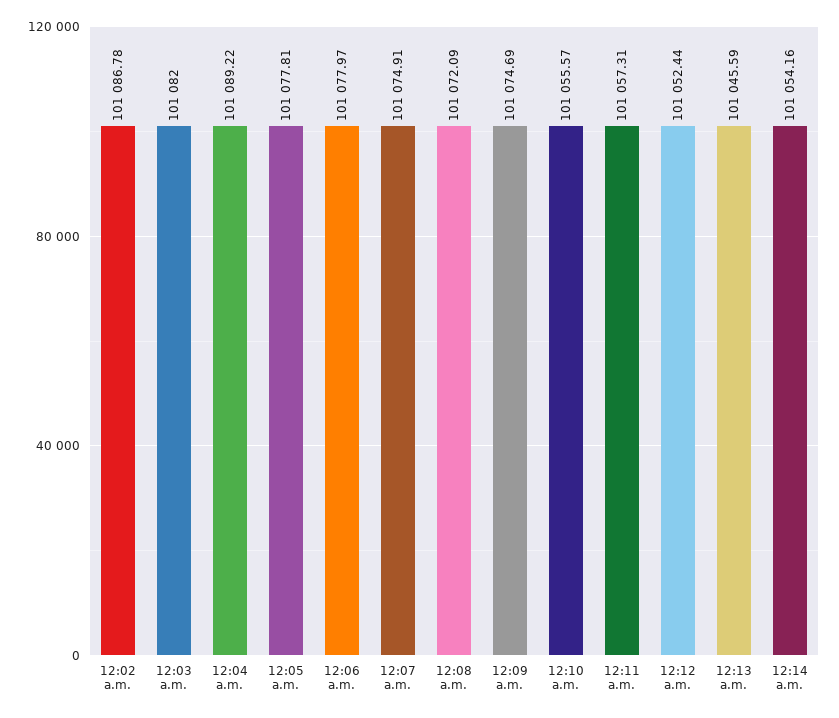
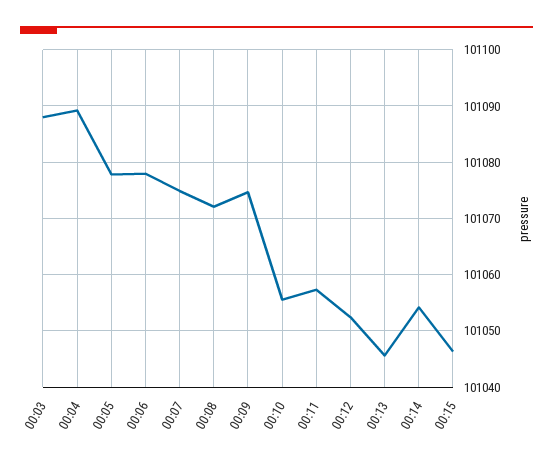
12:02 a.m.: 101086.78 -> none
12:03 a.m.: 101082 -> 101088
00:15: none -> 101046

